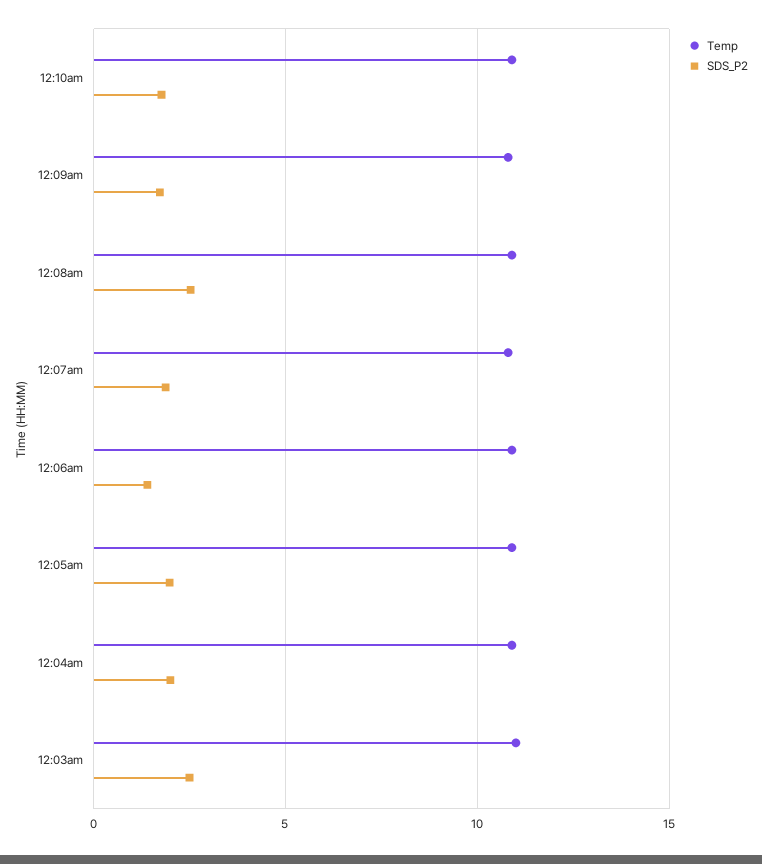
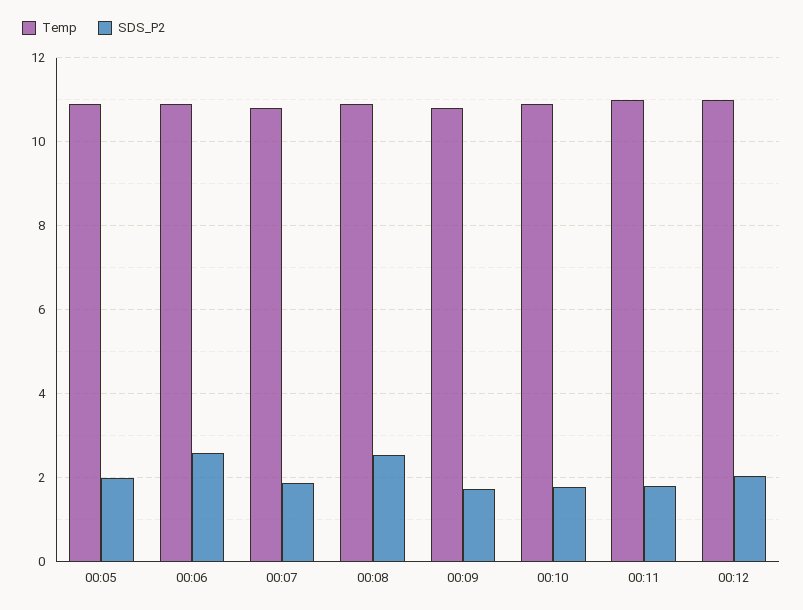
SDS_P2, 12:06am: 1.5 -> 2.6
Temp, 12:04am: 11 -> none
SDS_P2, 12:04am: 2 -> none
Temp, 12:03am: 11 -> none
SDS_P2, 12:03am: 2.5 -> none
Temp, 00:11: none -> 11
SDS_P2, 00:11: none -> 1.8
Temp, 00:12: none -> 11
SDS_P2, 00:12: none -> 2

